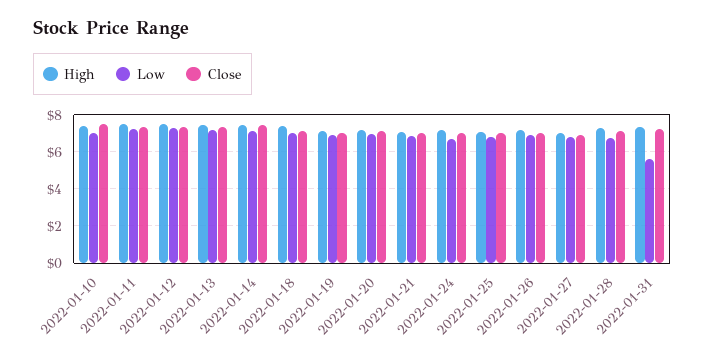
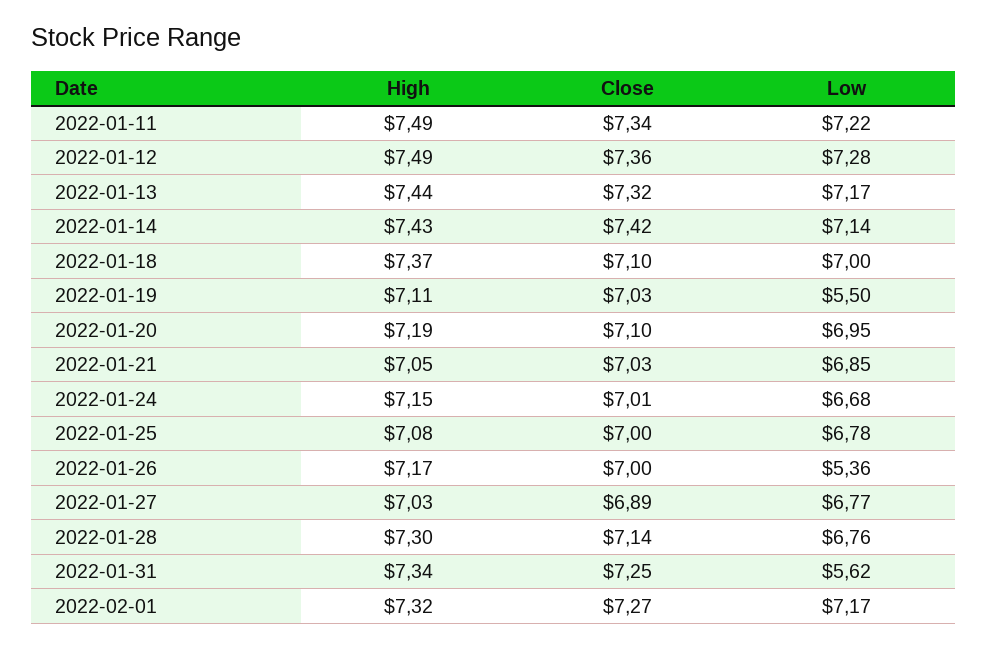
High, 2022-01-10: 7.5 -> none
Low, 2022-01-10: 7 -> none
Close, 2022-01-10: 7.5 -> none
Low, 2022-01-19: 7 -> 5.5
Low, 2022-01-26: 7 -> 5.36
High, 2022-02-01: none -> 7.32
Close, 2022-02-01: none -> 7.27
Low, 2022-02-01: none -> 7.17

